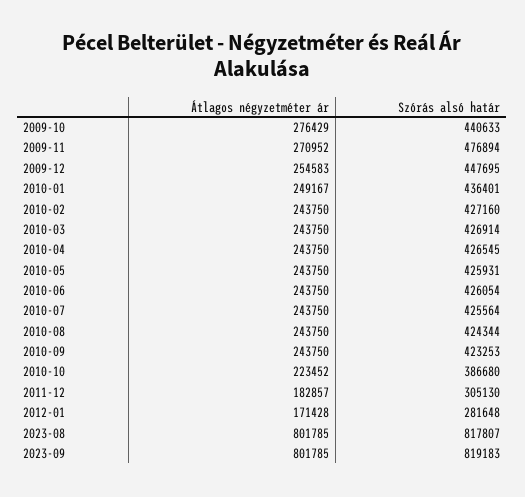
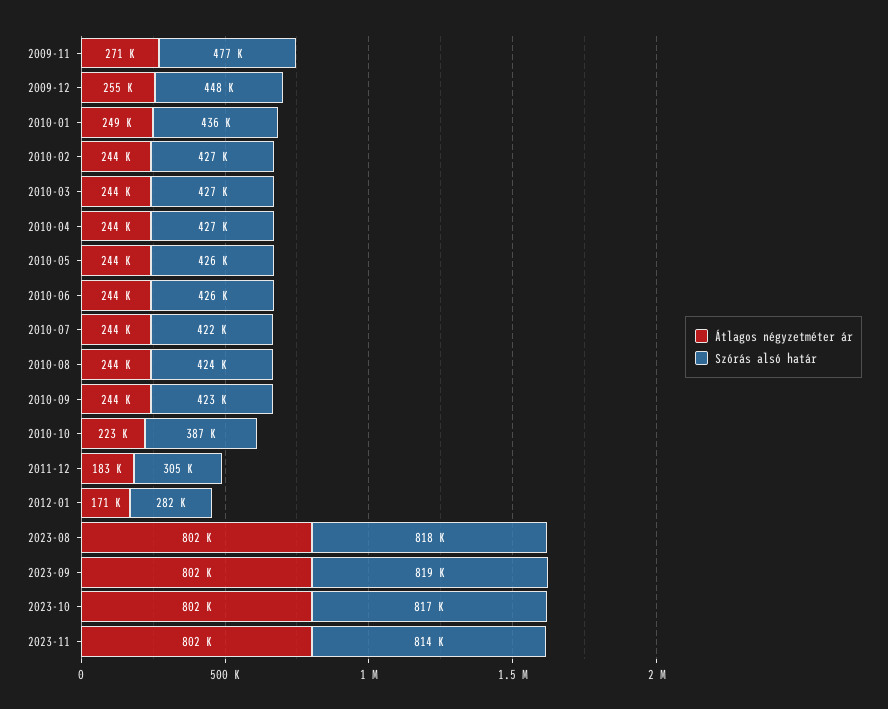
Átlagos négyzetméter ár, 2009-10: 276429 -> none
Szórás alsó határ, 2009-10: 440633 -> none
Szórás alsó határ, 2010-07: 425564 -> 422000
Átlagos négyzetméter ár, 2023-10: none -> 802000
Szórás alsó határ, 2023-10: none -> 817000
Átlagos négyzetméter ár, 2023-11: none -> 802000
Szórás alsó határ, 2023-11: none -> 814000

